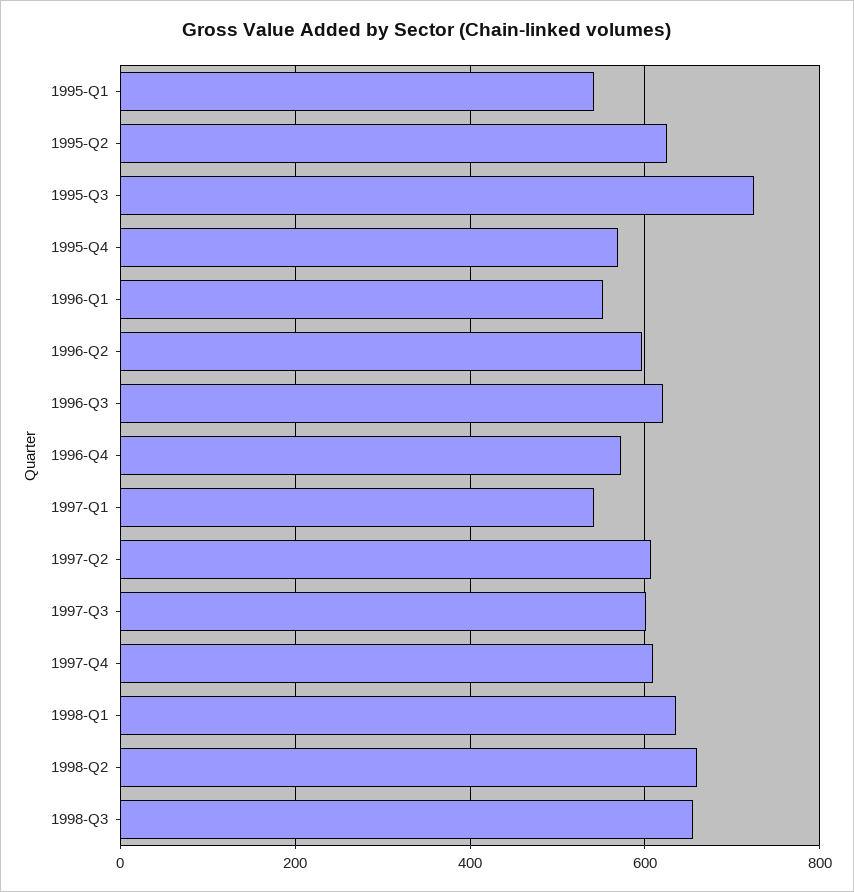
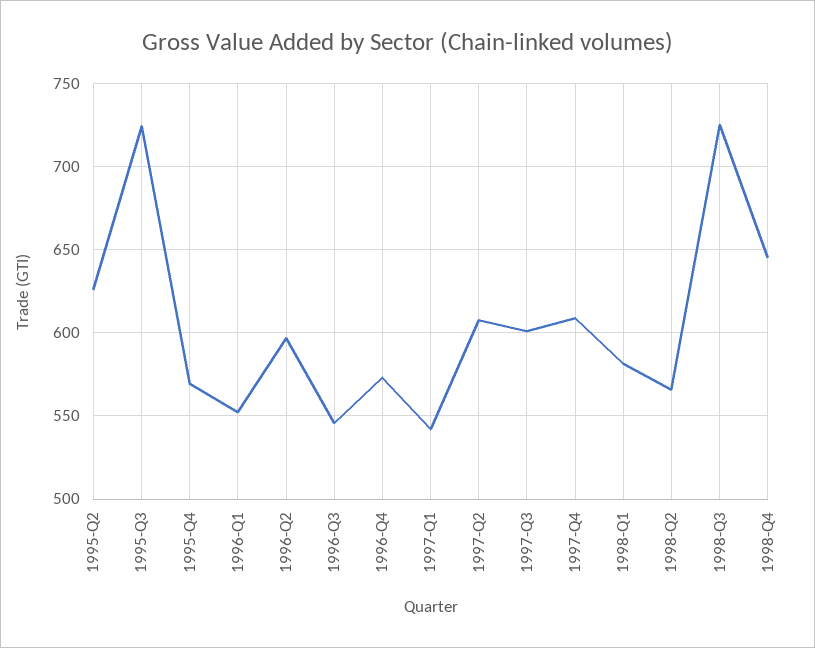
1995-Q1: 540 -> none
1996-Q3: 620 -> 545
1998-Q1: 640 -> 580
1998-Q2: 660 -> 565
1998-Q3: 660 -> 725
1998-Q4: none -> 645

